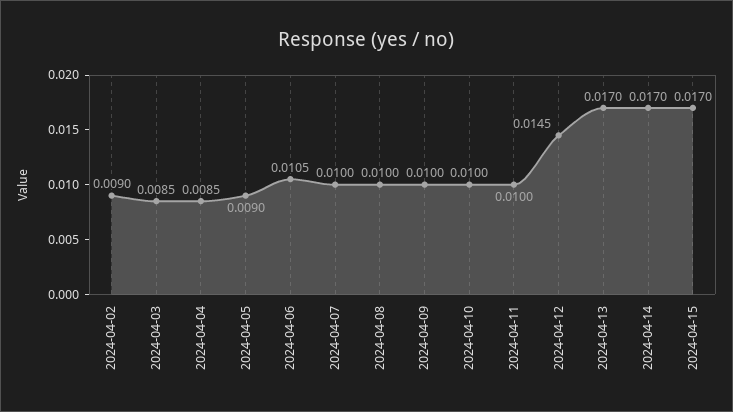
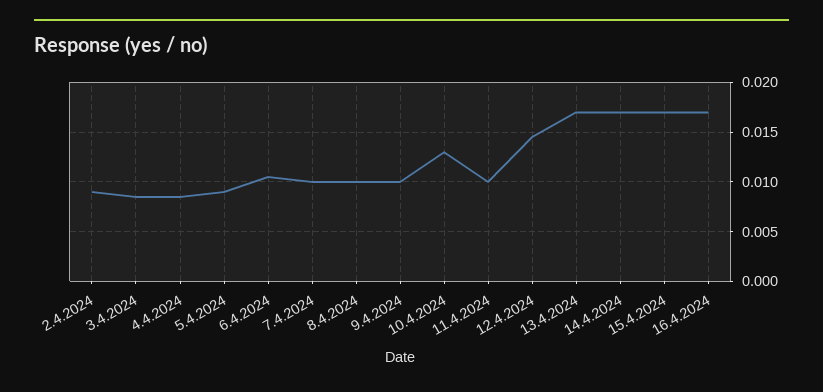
2024-04-10: 0.01 -> 0.013
16.4.2024: none -> 0.017

